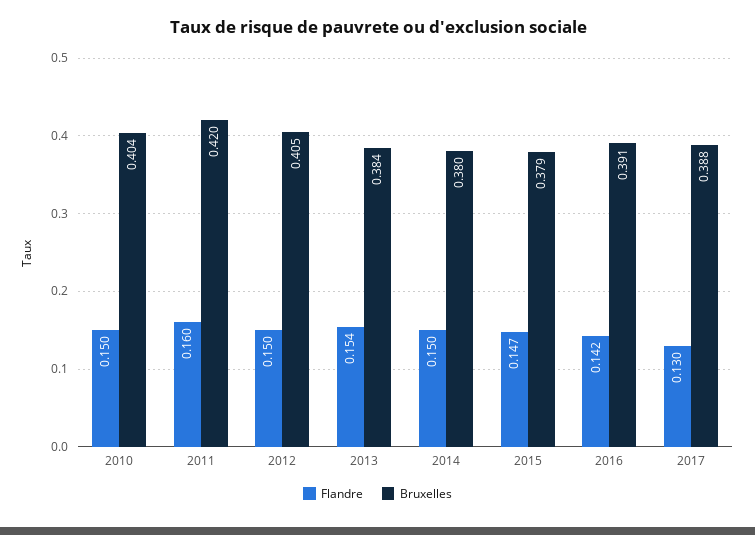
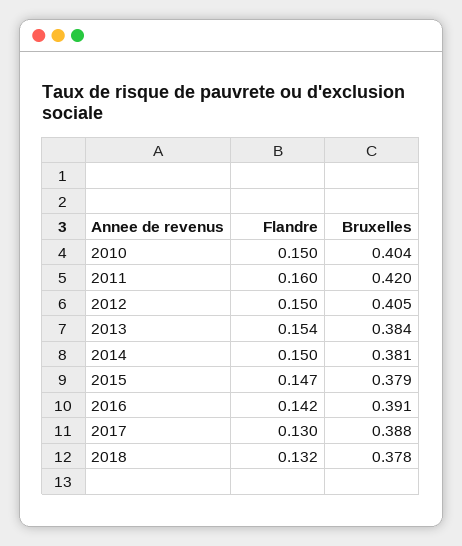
Bruxelles, 2014: 0.38 -> 0.381
Flandre, 2018: none -> 0.132
Bruxelles, 2018: none -> 0.378

